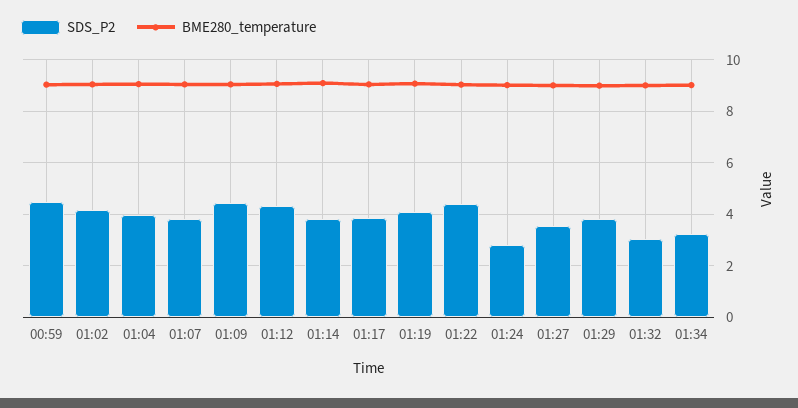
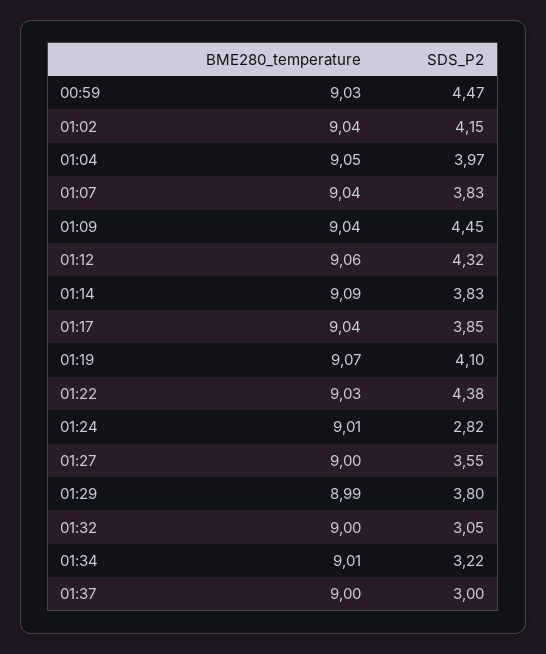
BME280_temperature, 01:37: none -> 9
SDS_P2, 01:37: none -> 3

